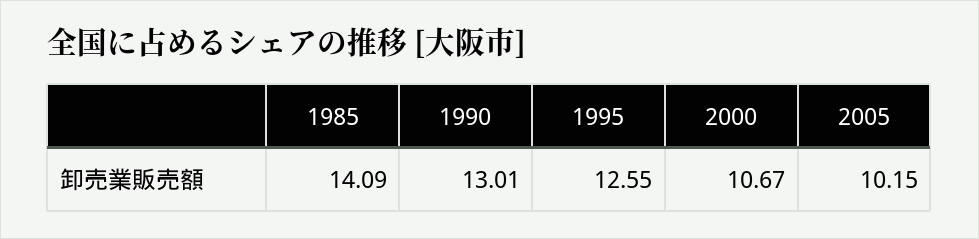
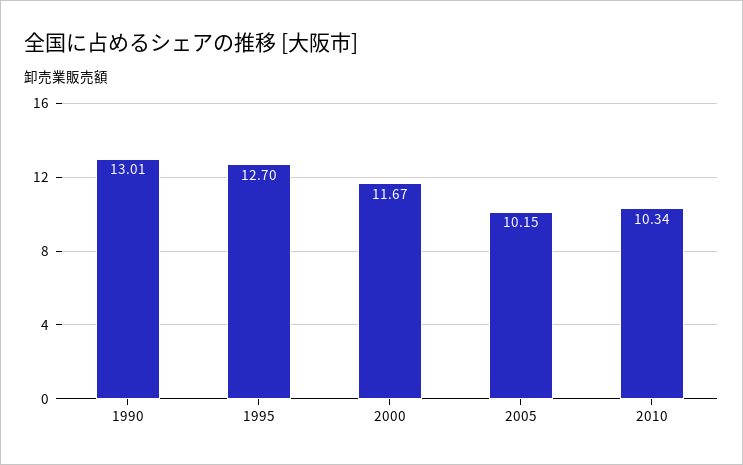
1985: 14.09 -> none
1995: 12.55 -> 12.7
2000: 10.67 -> 11.67
2010: none -> 10.34

